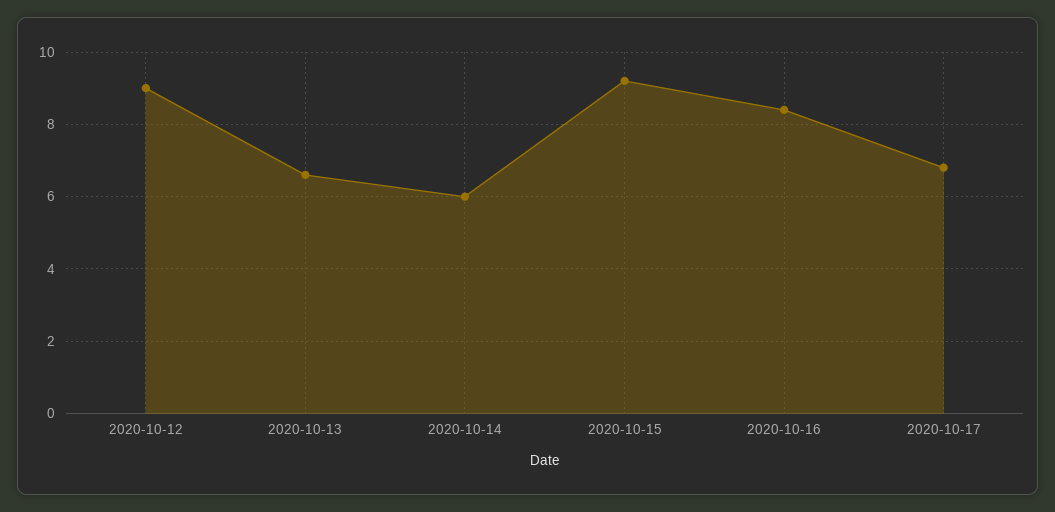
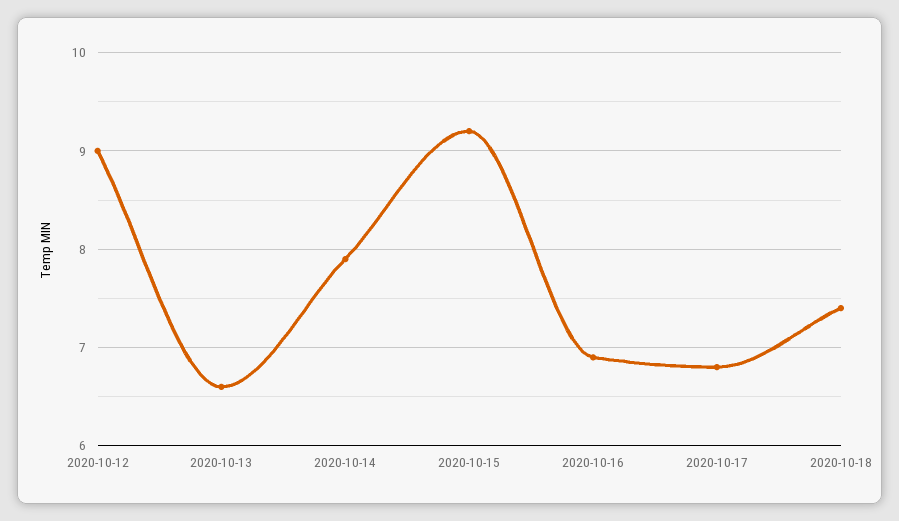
2020-10-14: 6 -> 7.9
2020-10-16: 8.5 -> 6.9
2020-10-18: none -> 7.4

